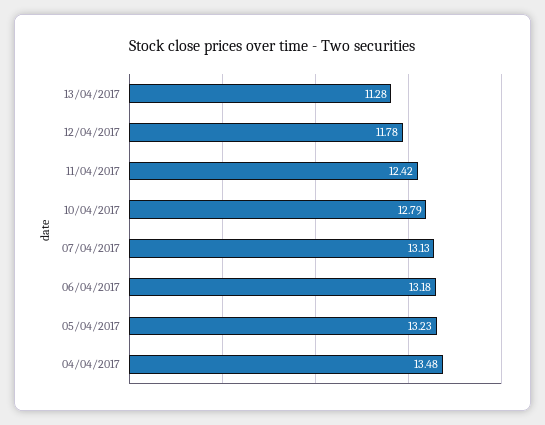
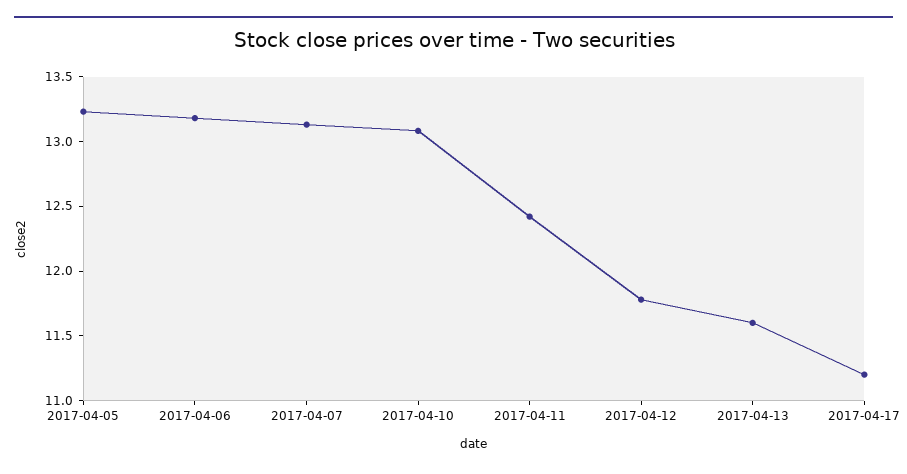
13/04/2017: 11.28 -> 11.6
10/04/2017: 12.79 -> 13.1
04/04/2017: 13.48 -> none
2017-04-17: none -> 11.2

